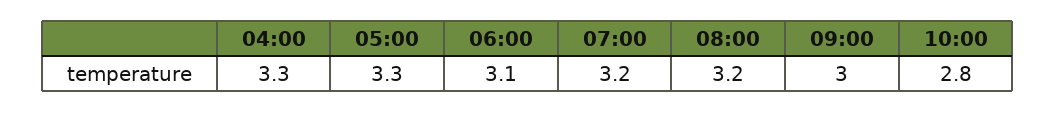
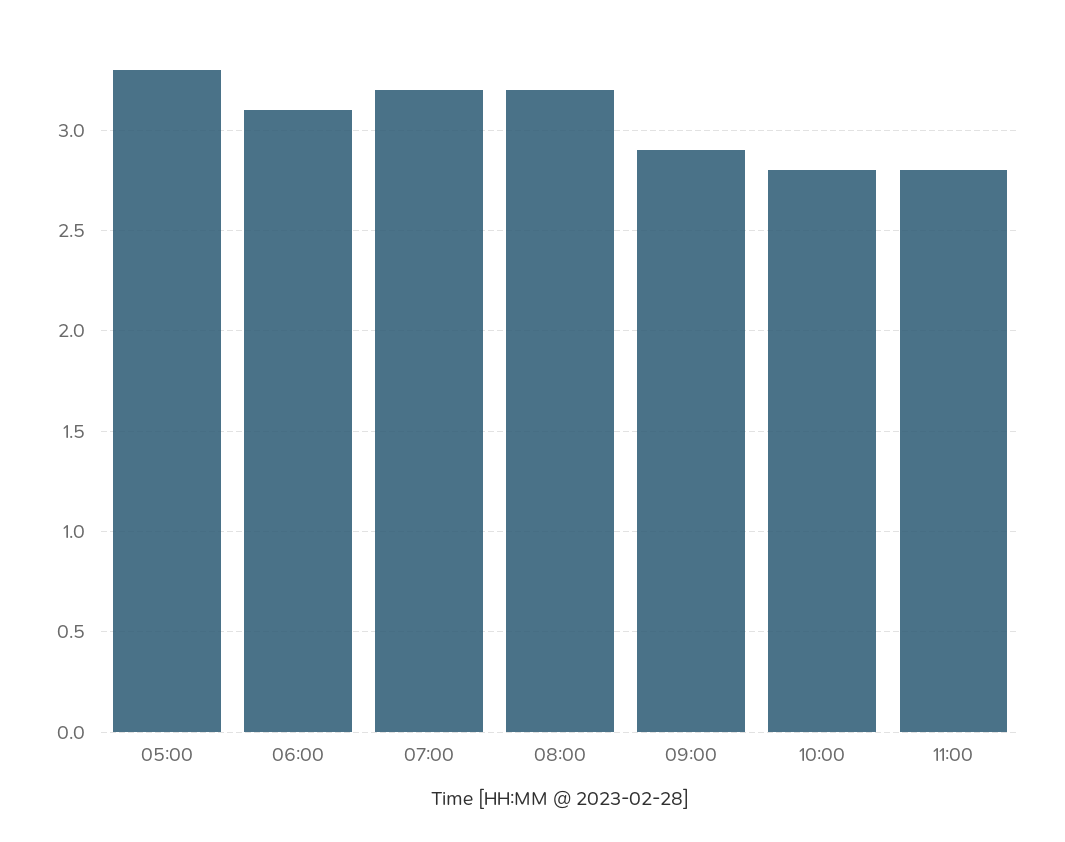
04:00: 3.3 -> none
09:00: 3 -> 2.9
11:00: none -> 2.8

